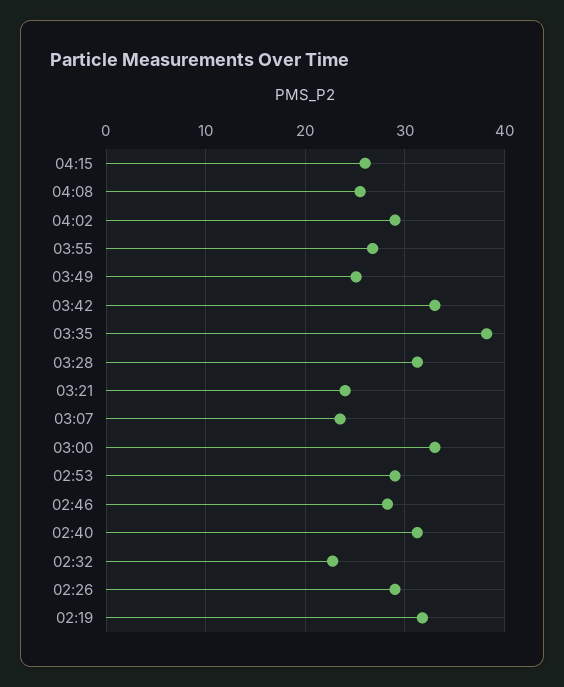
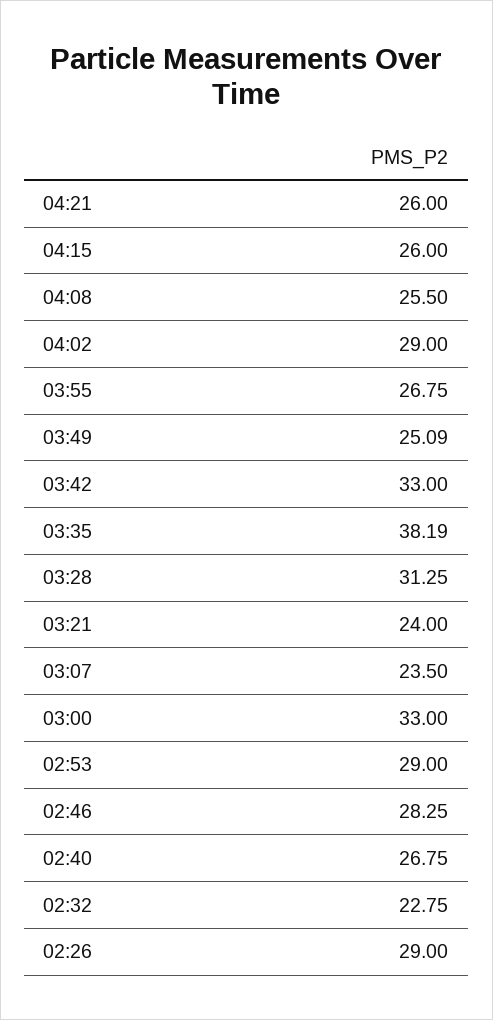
02:40: 31 -> 26.75
02:19: 32 -> none
04:21: none -> 26

